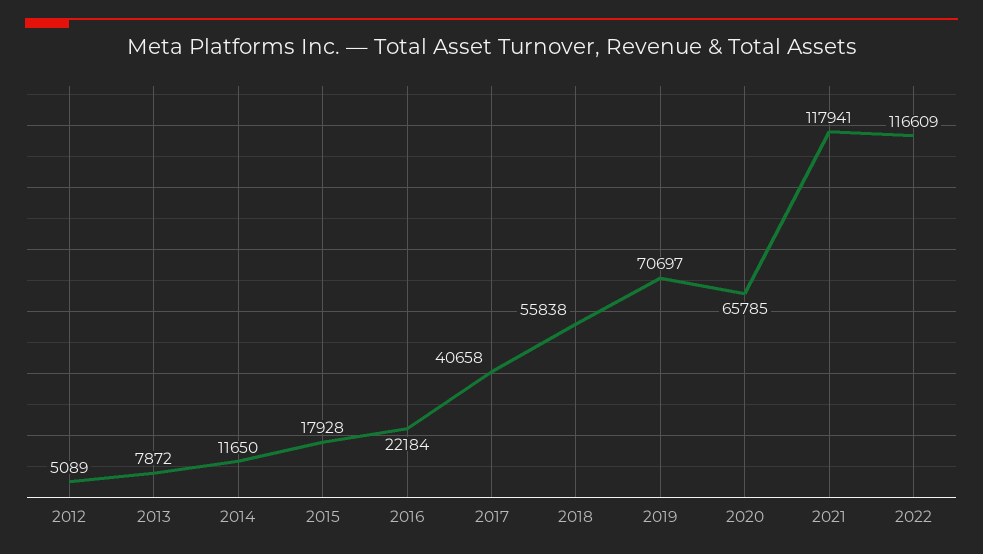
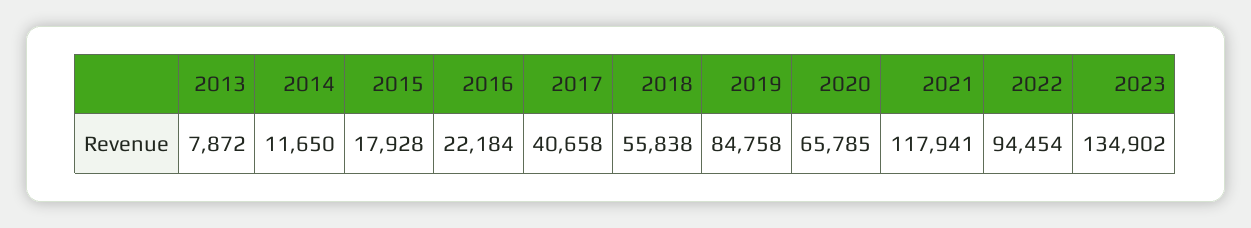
2012: 5089 -> none
2019: 70697 -> 84758
2022: 116609 -> 94454
2023: none -> 134902

